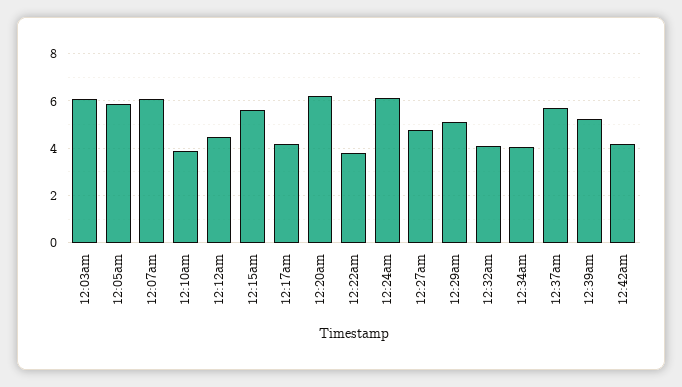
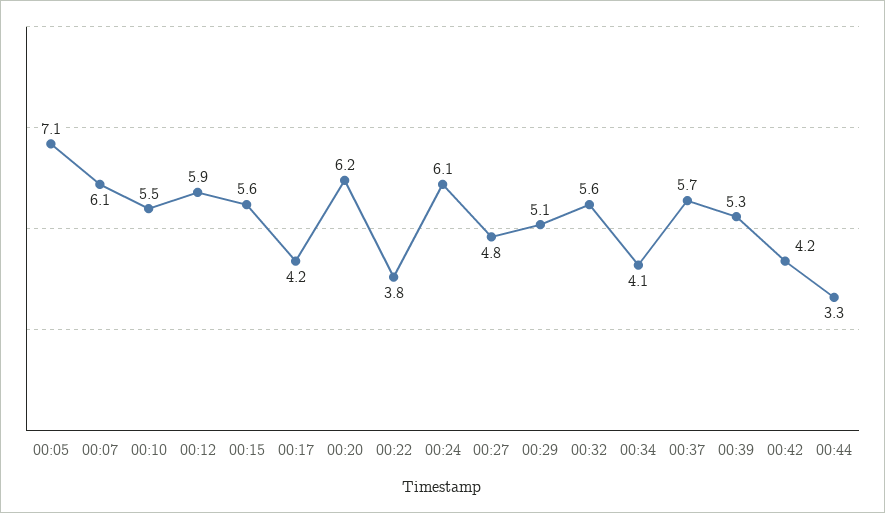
12:03am: 6 -> none
12:05am: 6 -> 7.1
12:10am: 4 -> 5.5
12:12am: 4.5 -> 5.9
12:32am: 4 -> 5.6
00:44: none -> 3.3

